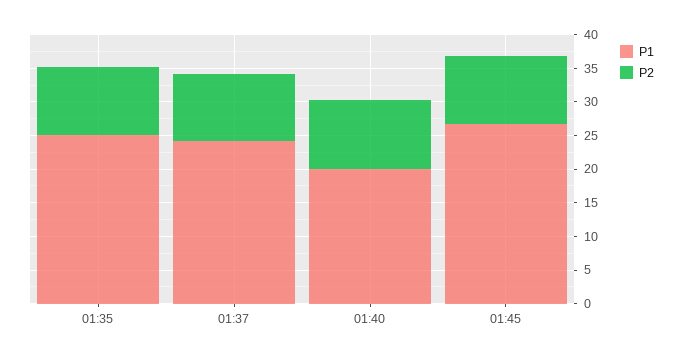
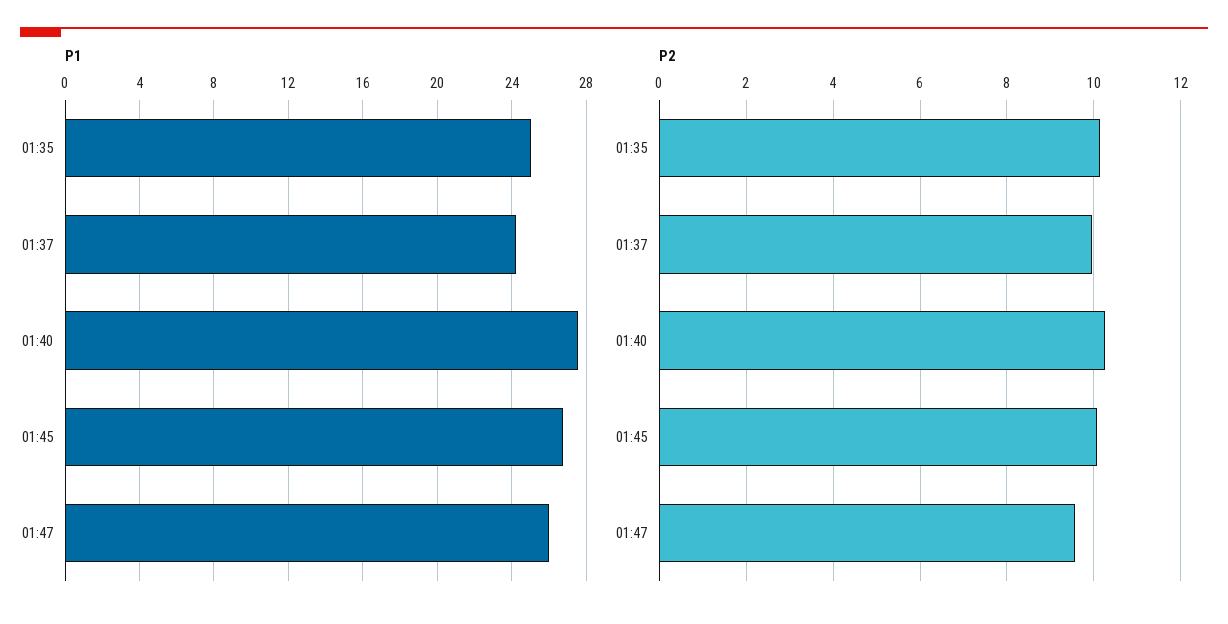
P1, 01:40: 20 -> 27.5
P1, 01:47: none -> 26
P2, 01:47: none -> 9.6

